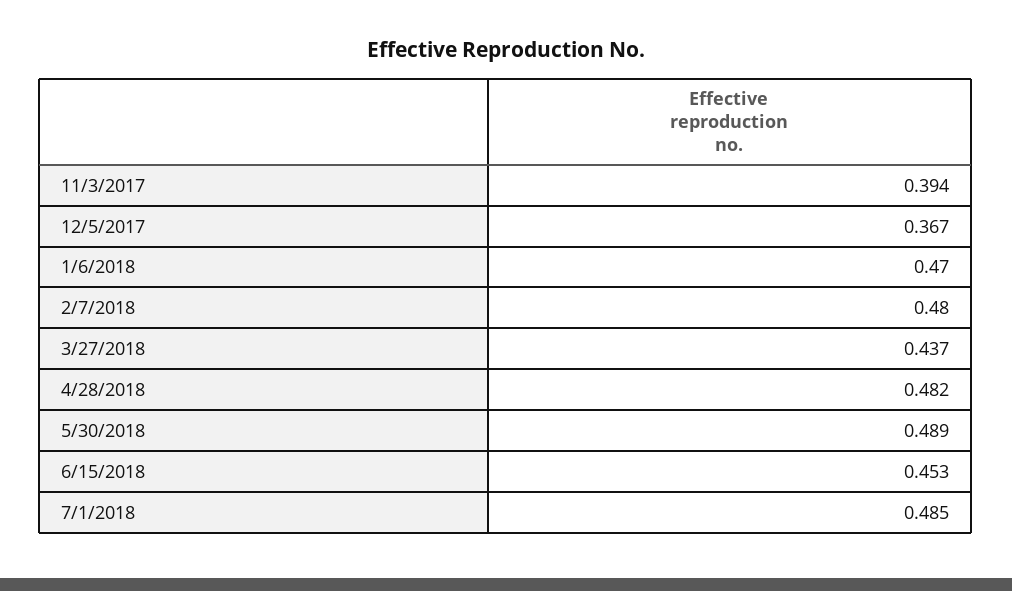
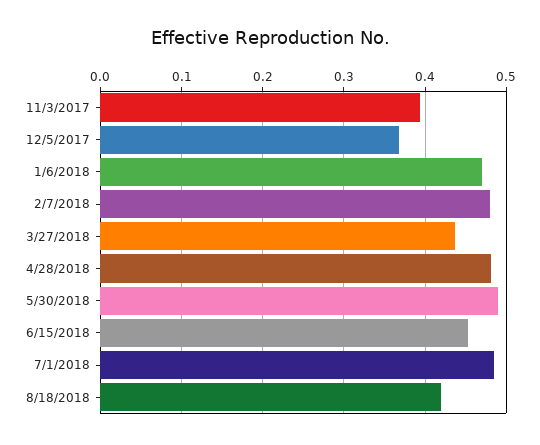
8/18/2018: none -> 0.42

